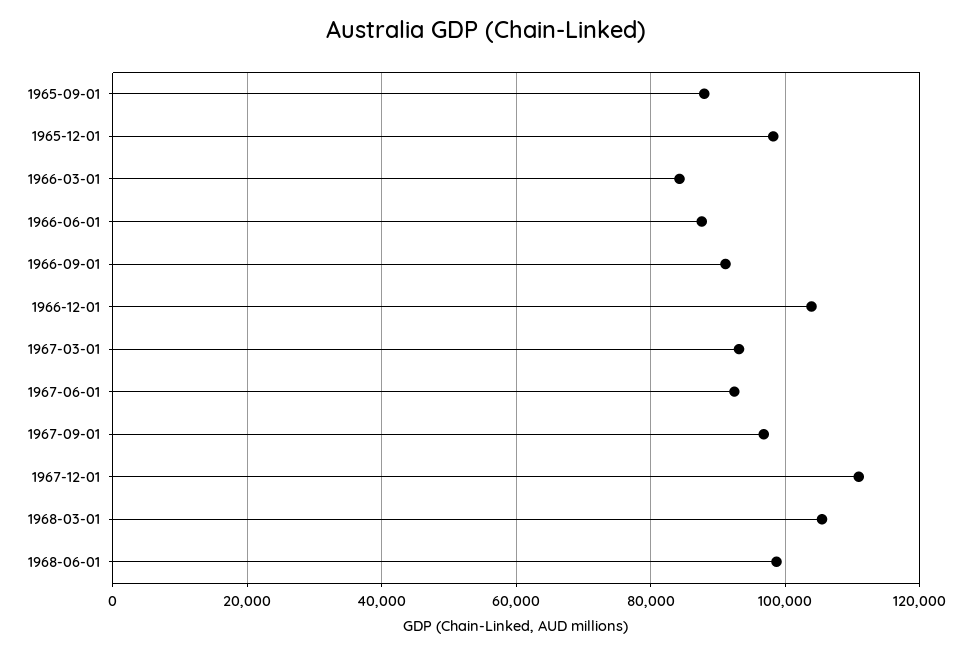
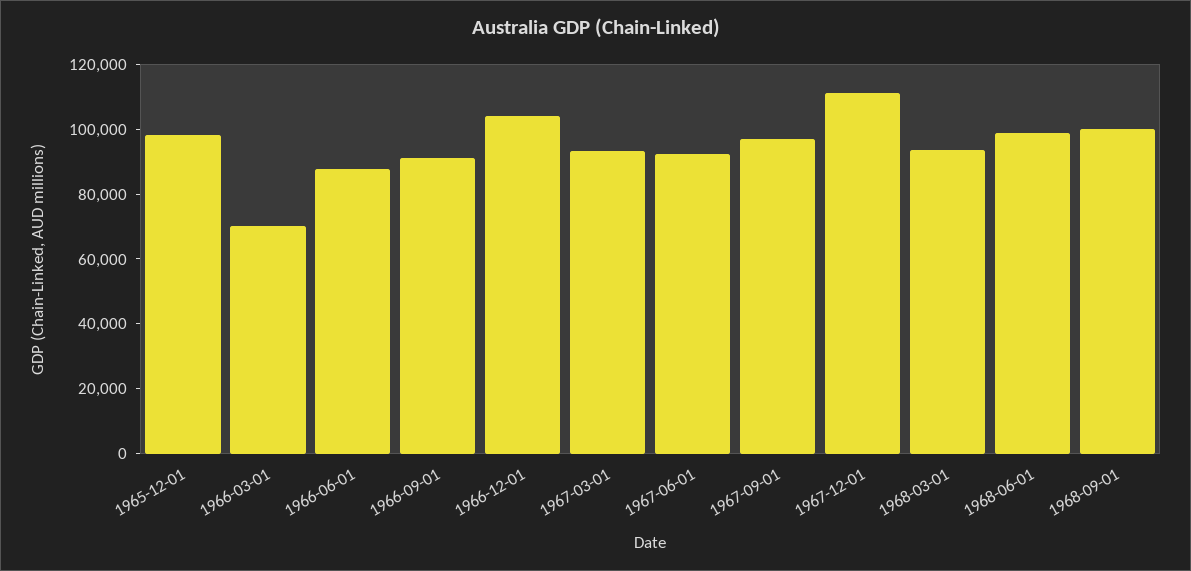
1965-09-01: 88000 -> none
1966-03-01: 84000 -> 70000
1968-03-01: 106000 -> 95000
1968-09-01: none -> 100000

